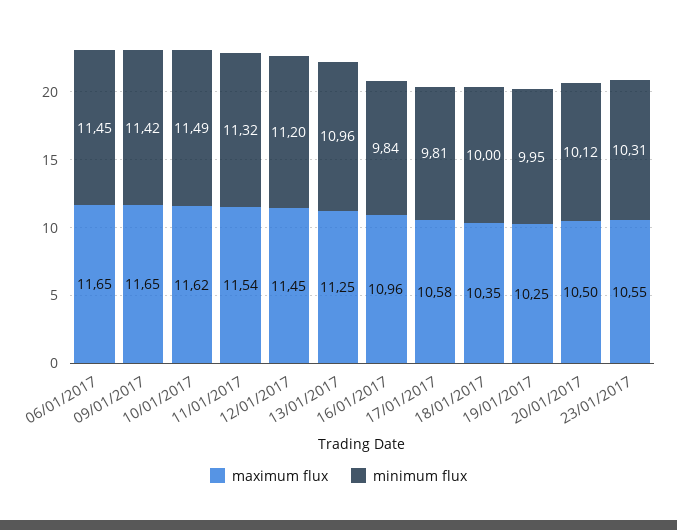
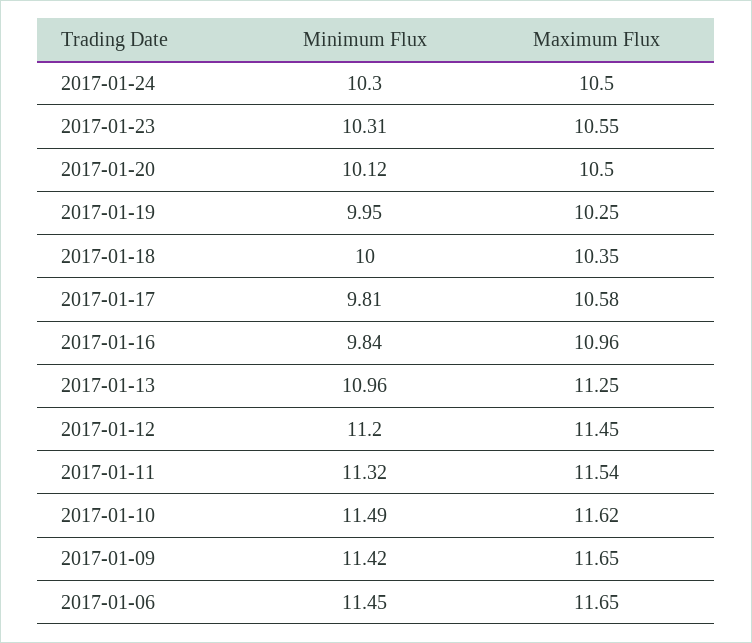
minimum flux, 2017-01-24: none -> 10.3
maximum flux, 2017-01-24: none -> 10.5

